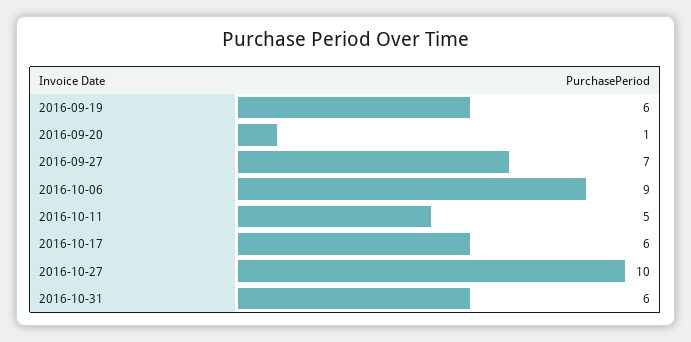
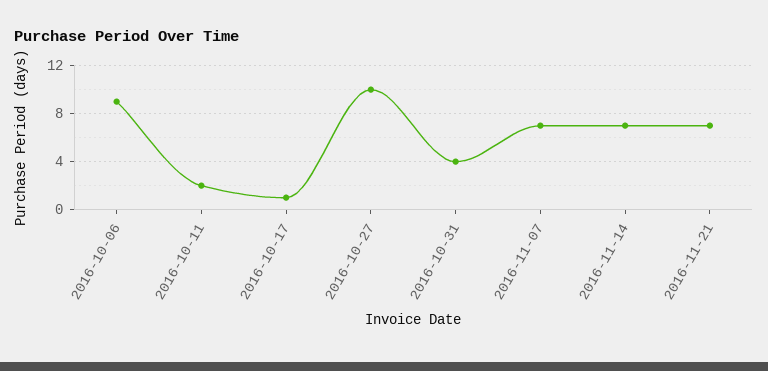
2016-09-19: 6 -> none
2016-09-20: 1 -> none
2016-09-27: 7 -> none
2016-10-11: 5 -> 2
2016-10-17: 6 -> 1
2016-10-31: 6 -> 4
2016-11-07: none -> 7
2016-11-14: none -> 7
2016-11-21: none -> 7

